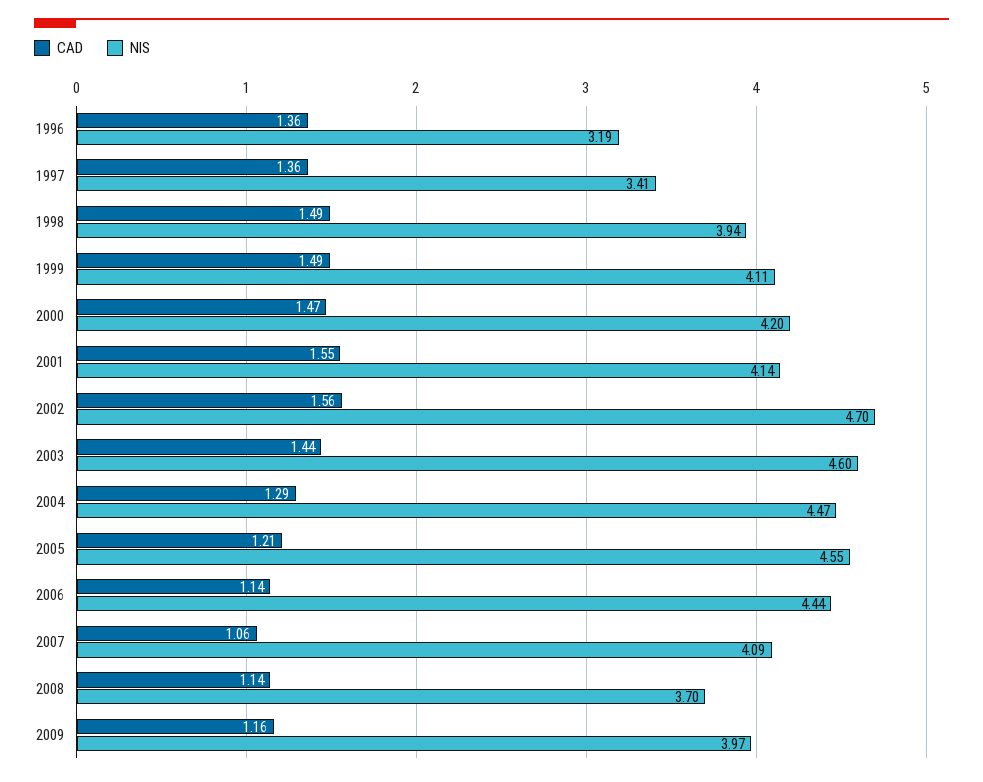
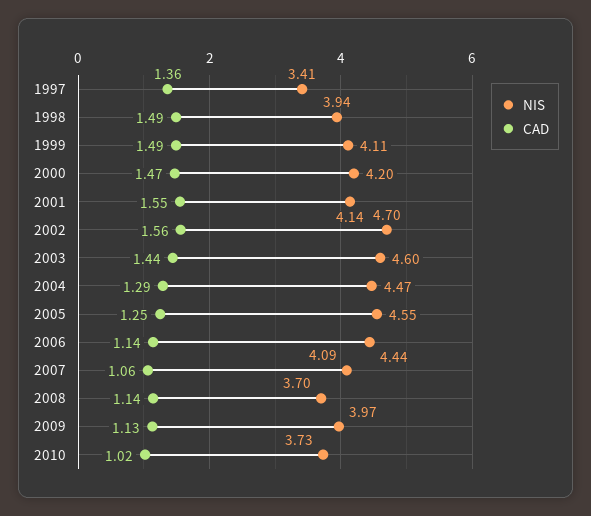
CAD, 1996: 1.36 -> none
NIS, 1996: 3.19 -> none
CAD, 2005: 1.21 -> 1.25
CAD, 2009: 1.16 -> 1.13
NIS, 2010: none -> 3.73
CAD, 2010: none -> 1.02

